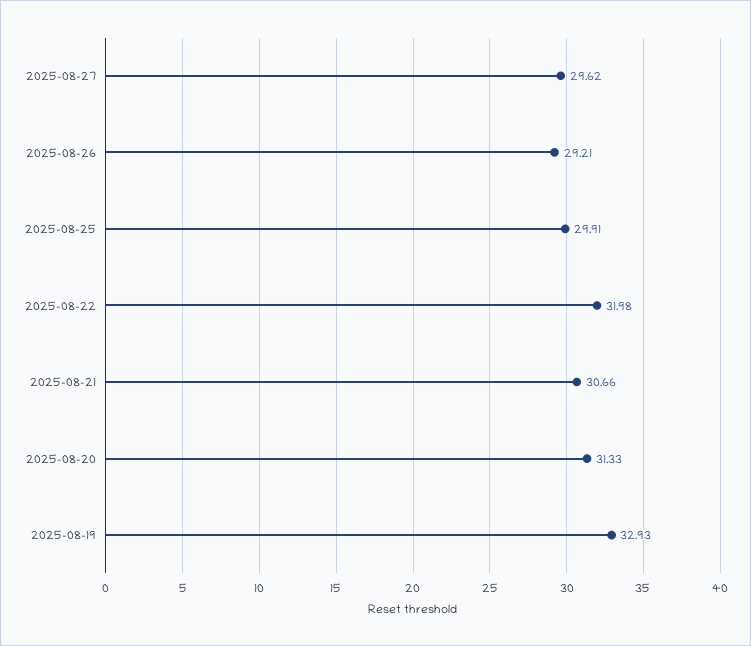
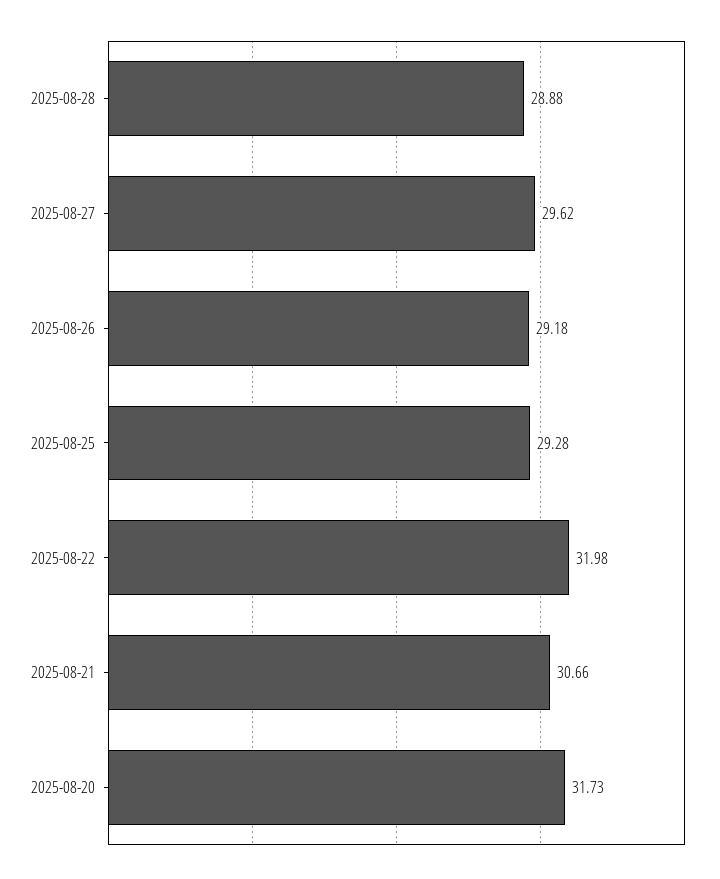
2025-08-26: 29.21 -> 29.18
2025-08-25: 29.91 -> 29.28
2025-08-20: 31.33 -> 31.73
2025-08-19: 32.93 -> none
2025-08-28: none -> 28.88

